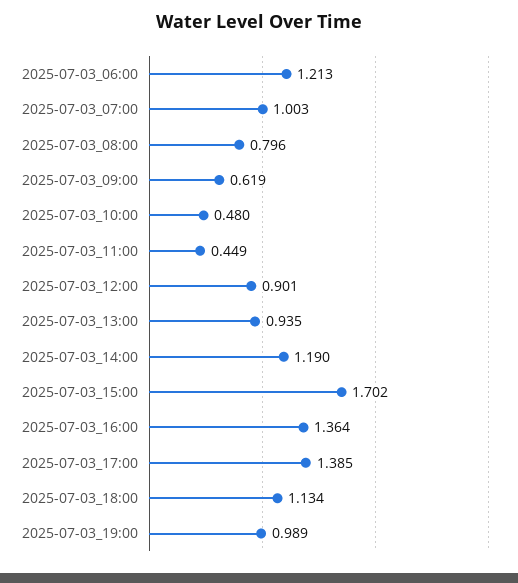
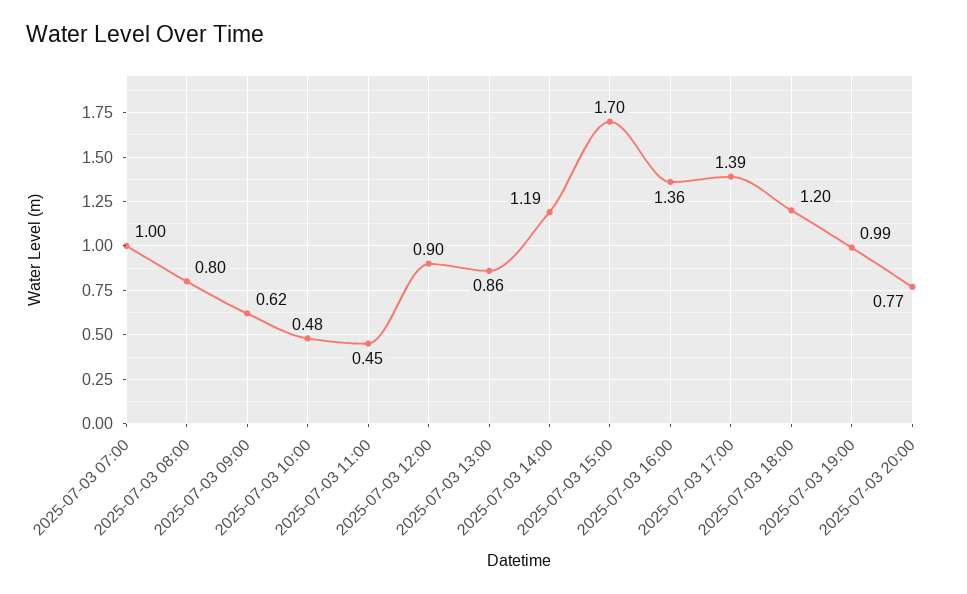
2025-07-03_06:00: 1.213 -> none
2025-07-03_13:00: 0.935 -> 0.86
2025-07-03_18:00: 1.134 -> 1.2
2025-07-03 20:00: none -> 0.77

